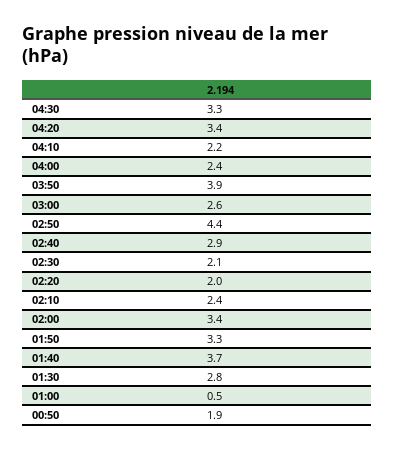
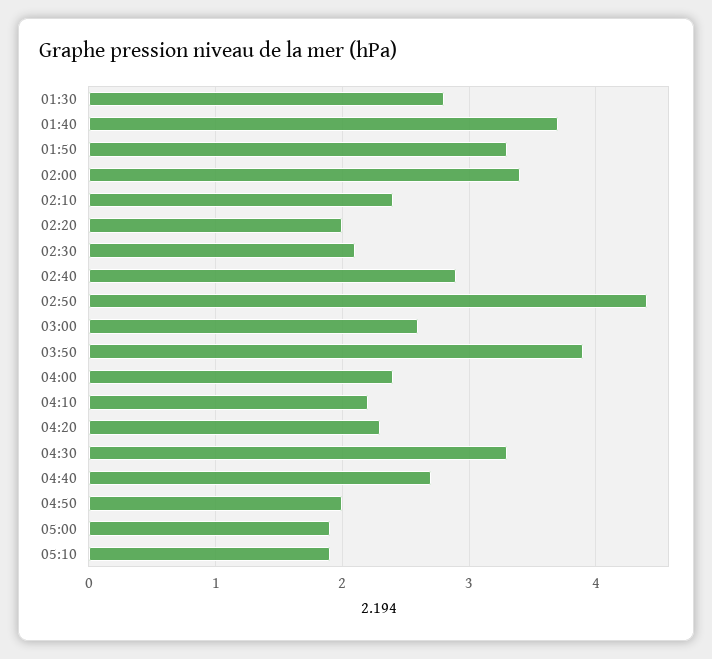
04:20: 3.4 -> 2.3
01:00: 0.5 -> none
00:50: 1.9 -> none
04:40: none -> 2.7
04:50: none -> 2
05:00: none -> 1.9
05:10: none -> 1.9

